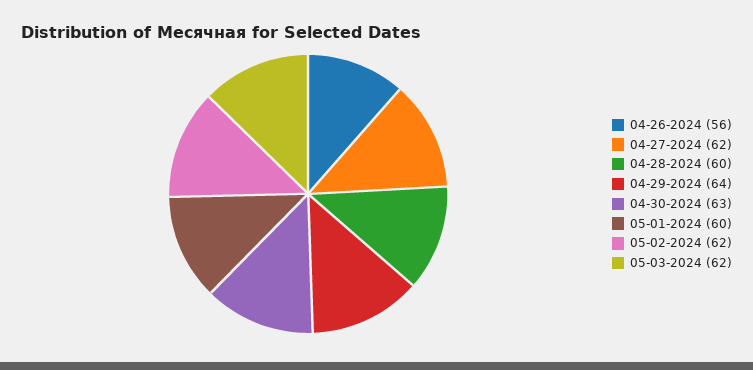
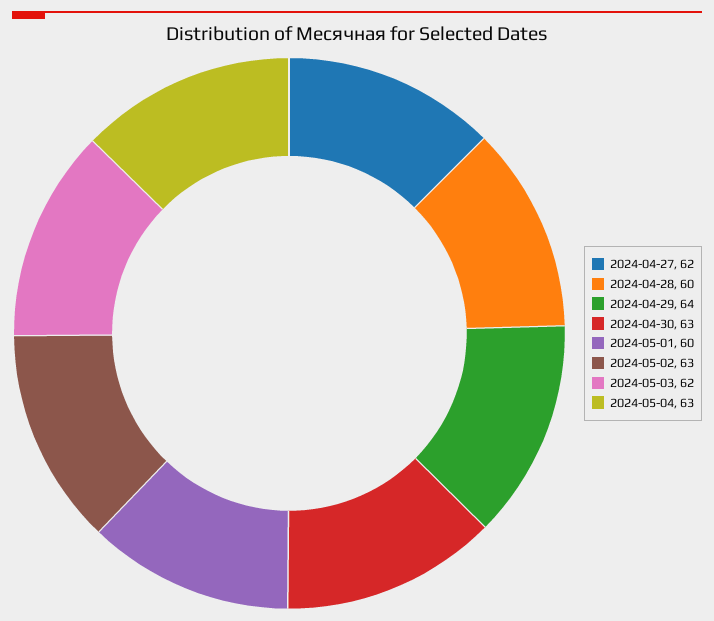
04-26-2024: 56 -> none
05-02-2024: 62 -> 63
2024-05-04: none -> 63

